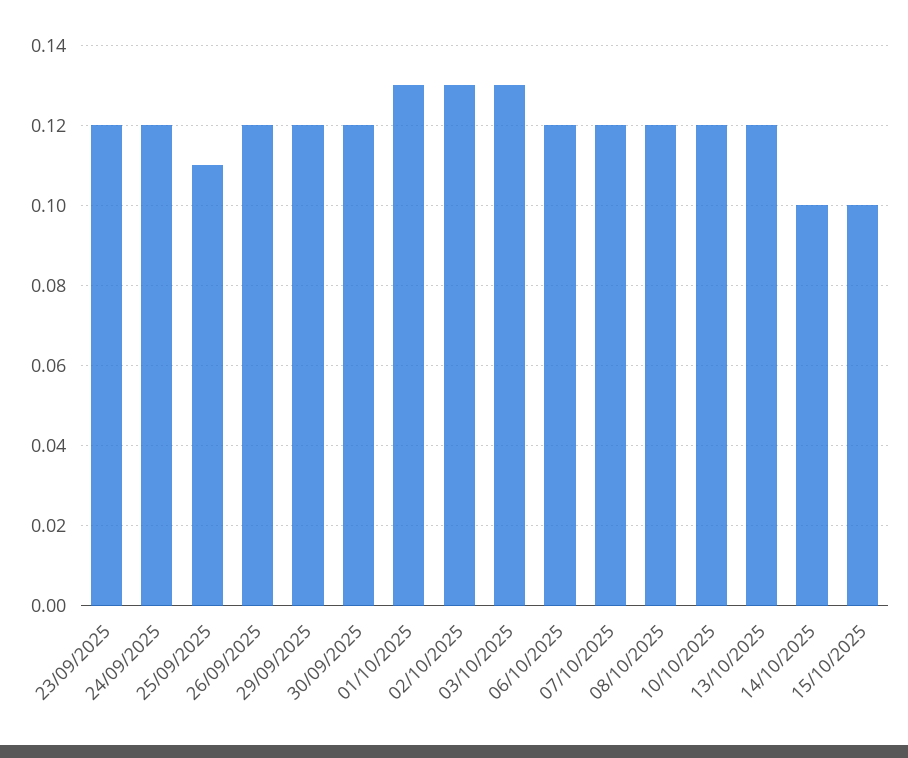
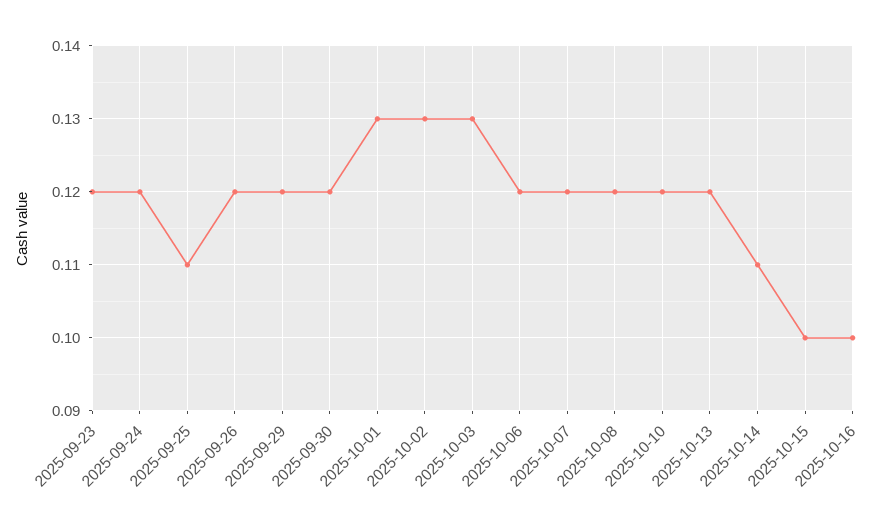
14/10/2025: 0.1 -> 0.11
2025-10-16: none -> 0.1

